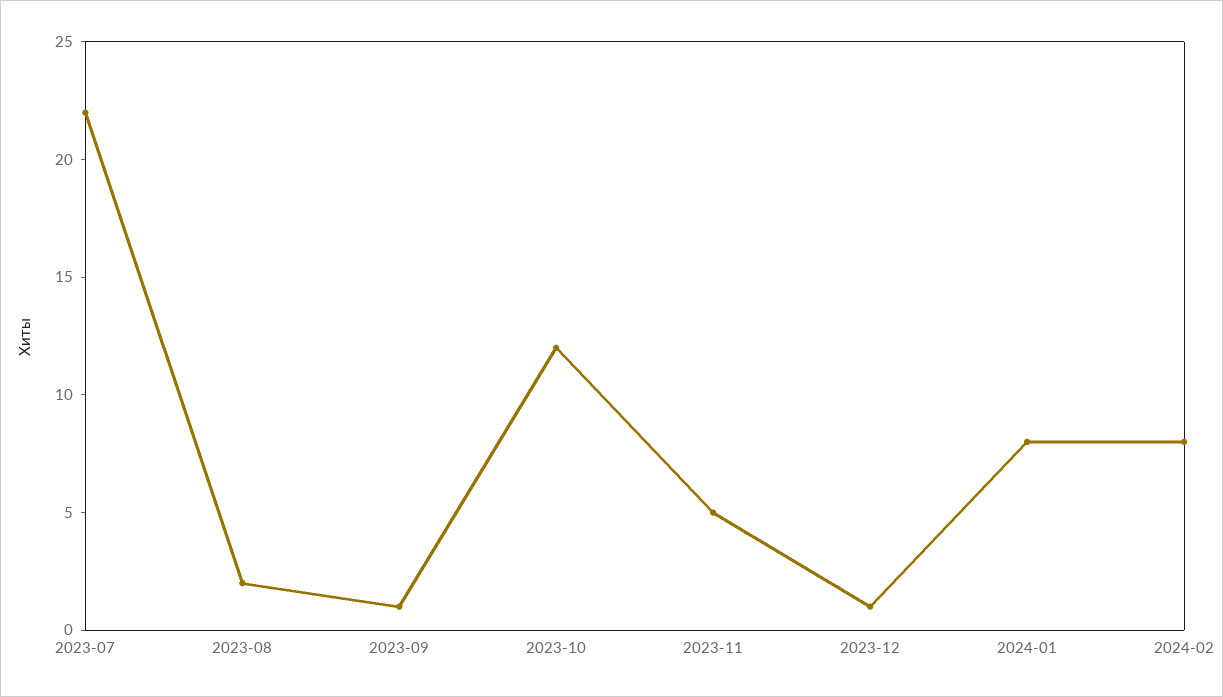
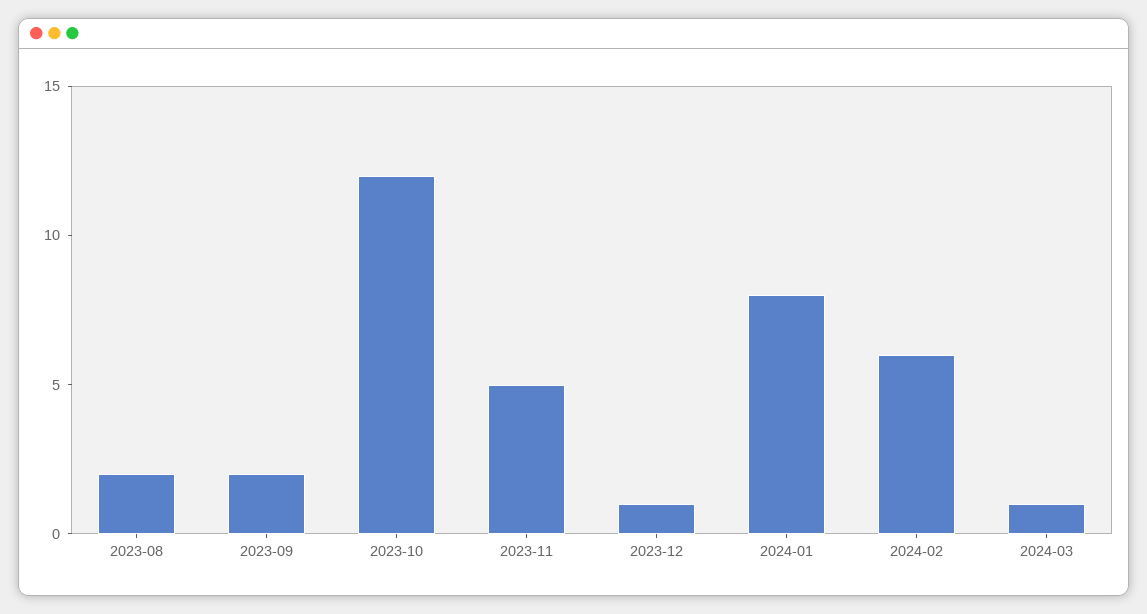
2023-07: 22 -> none
2023-09: 1 -> 2
2024-02: 8 -> 6
2024-03: none -> 1

